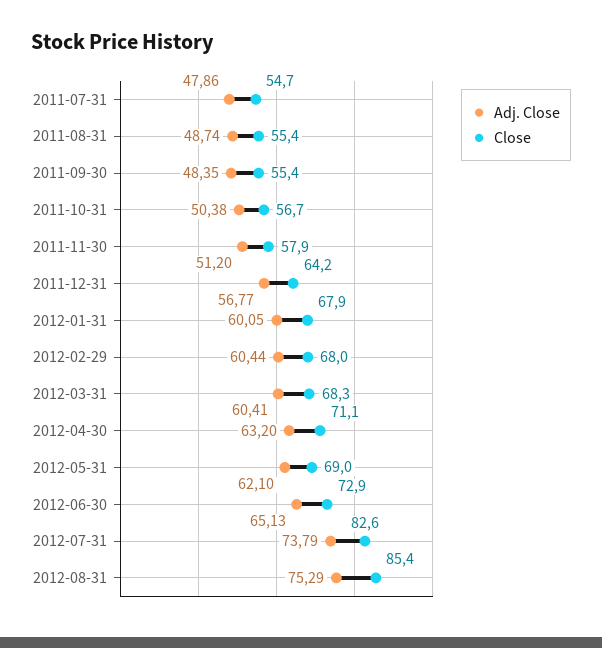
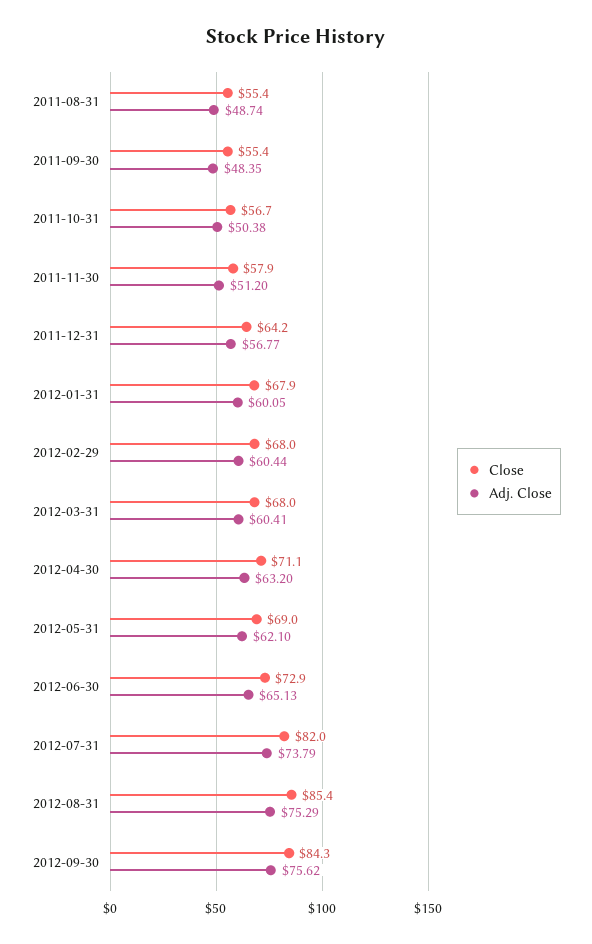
Adj. Close, 2011-07-31: 47.86 -> none
Close, 2011-07-31: 54.7 -> none
Close, 2012-03-31: 68.3 -> 68
Close, 2012-07-31: 82.6 -> 82
Close, 2012-09-30: none -> 84.3
Adj. Close, 2012-09-30: none -> 75.62

